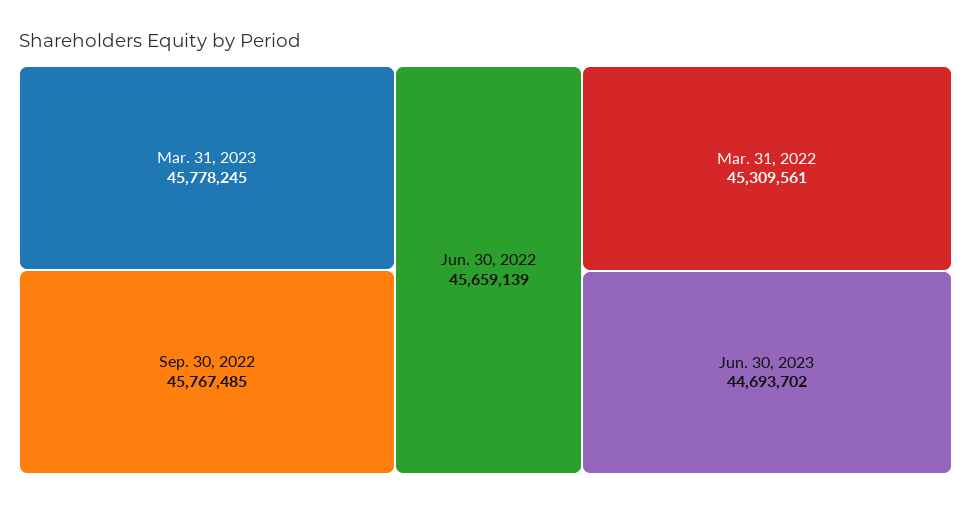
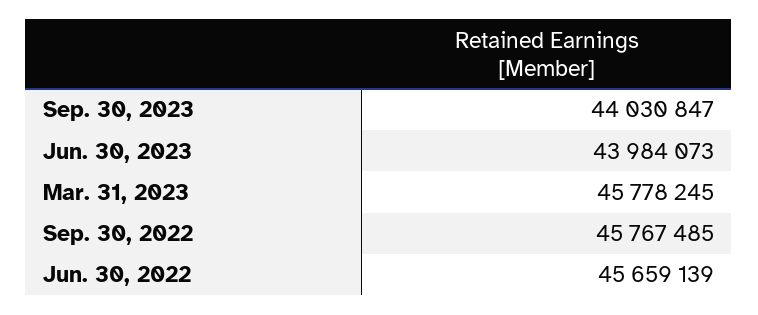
Mar. 31, 2022: 45309561 -> none
Jun. 30, 2023: 44693702 -> 43984073
Sep. 30, 2023: none -> 44030847

